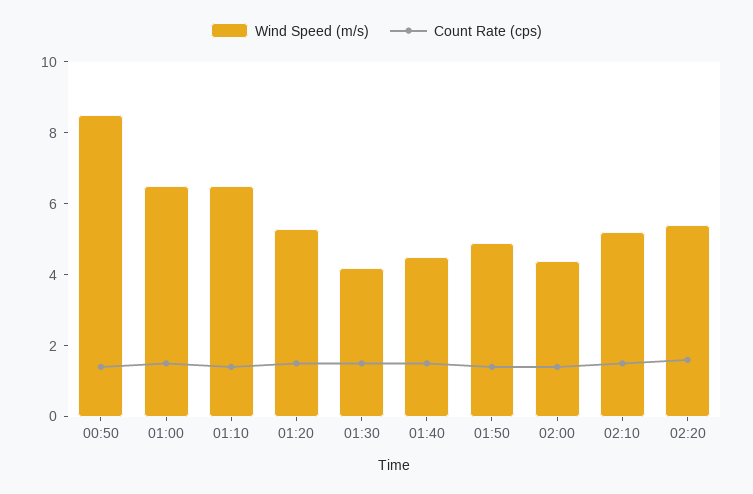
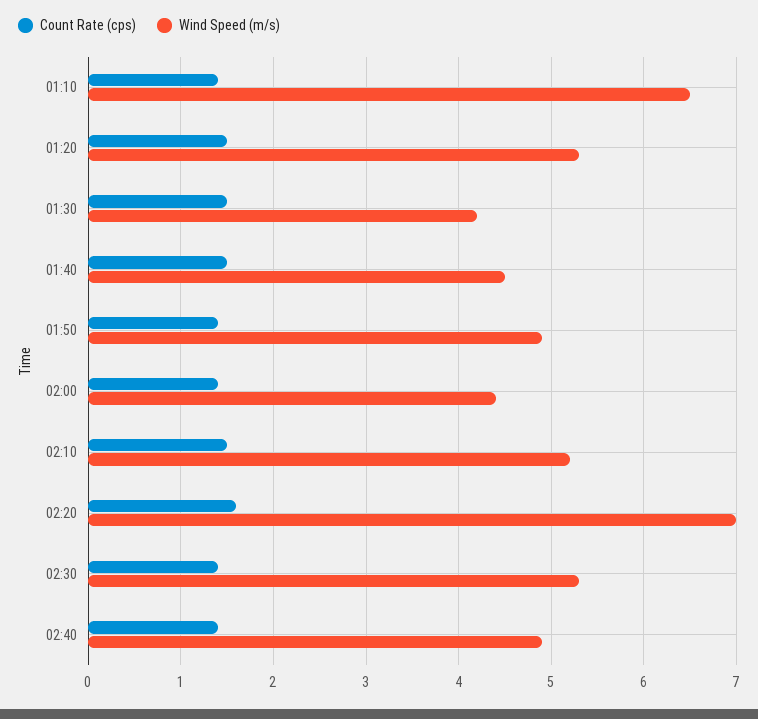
Wind Speed (m/s), 00:50: 8.5 -> none
Count Rate (cps), 00:50: 1.5 -> none
Wind Speed (m/s), 01:00: 6.5 -> none
Count Rate (cps), 01:00: 1.5 -> none
Wind Speed (m/s), 02:20: 5.5 -> 7
Count Rate (cps), 02:30: none -> 1.4
Wind Speed (m/s), 02:30: none -> 5.3
Count Rate (cps), 02:40: none -> 1.4
Wind Speed (m/s), 02:40: none -> 4.9

